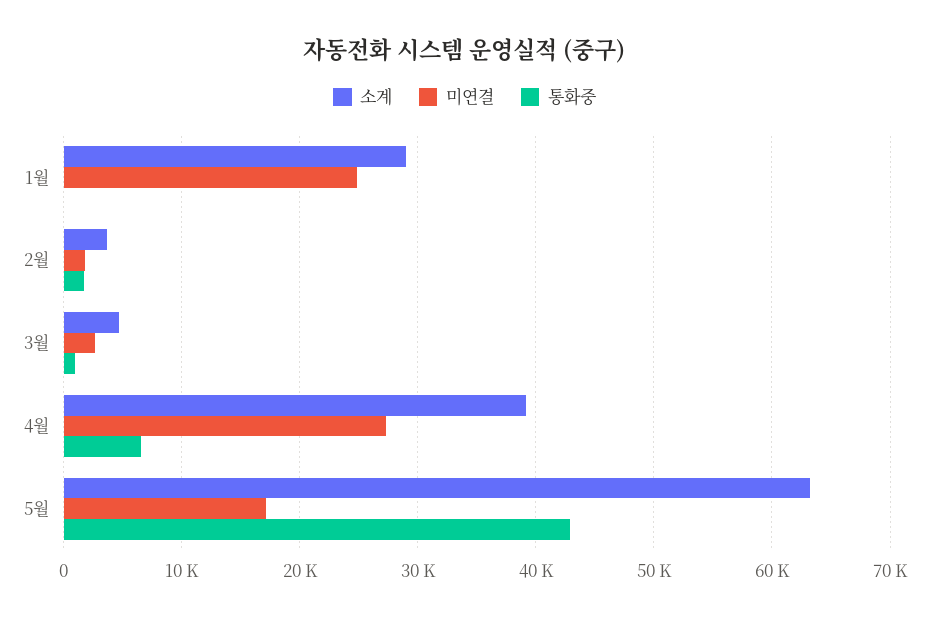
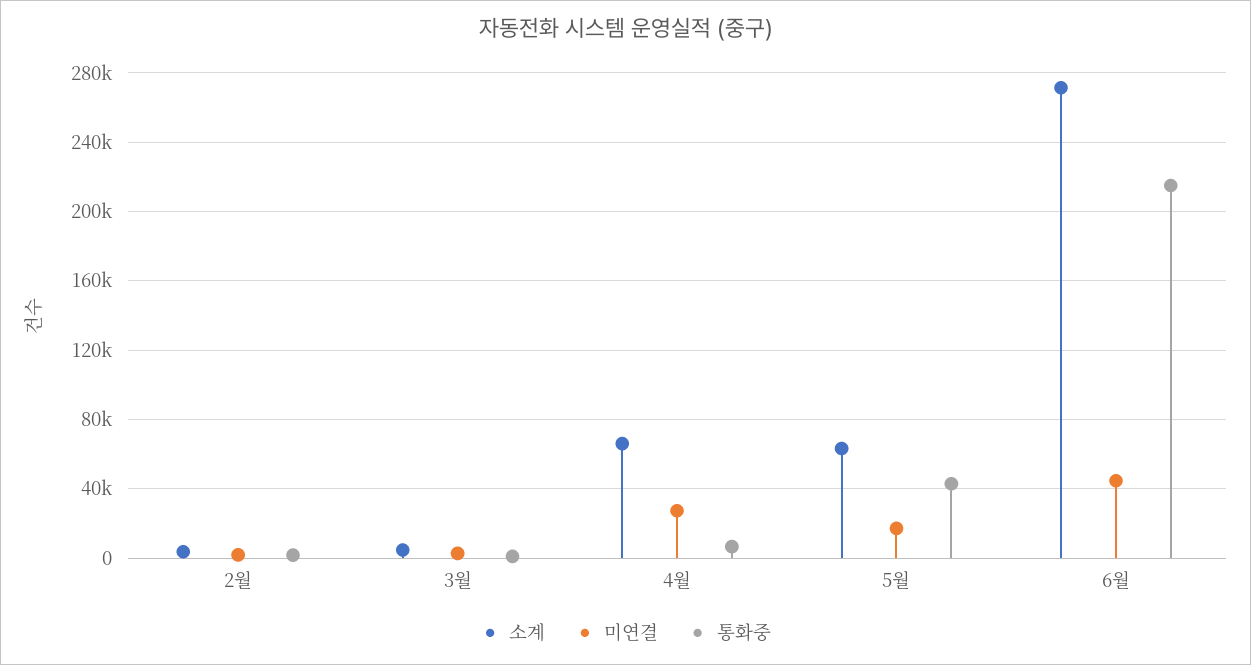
소계, 1월: 29000 -> none
미연결, 1월: 25000 -> none
통화중, 1월: 0 -> none
소계, 4월: 39000 -> 65000
소계, 6월: none -> 270000
미연결, 6월: none -> 45000
통화중, 6월: none -> 215000

